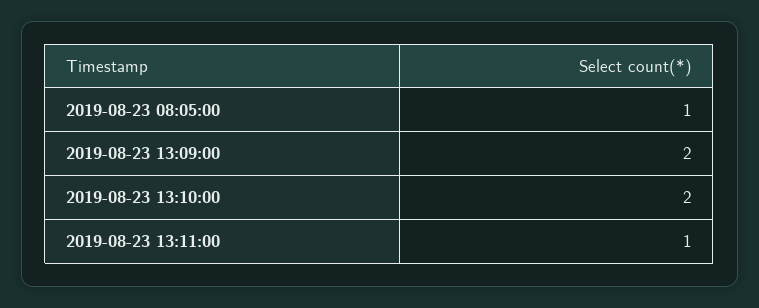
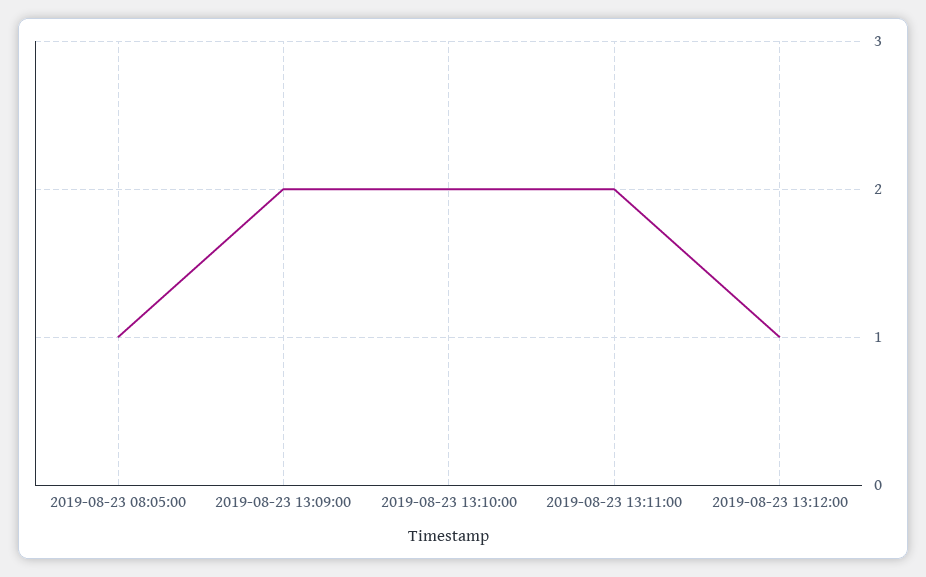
2019-08-23 13:11:00: 1 -> 2
2019-08-23 13:12:00: none -> 1

